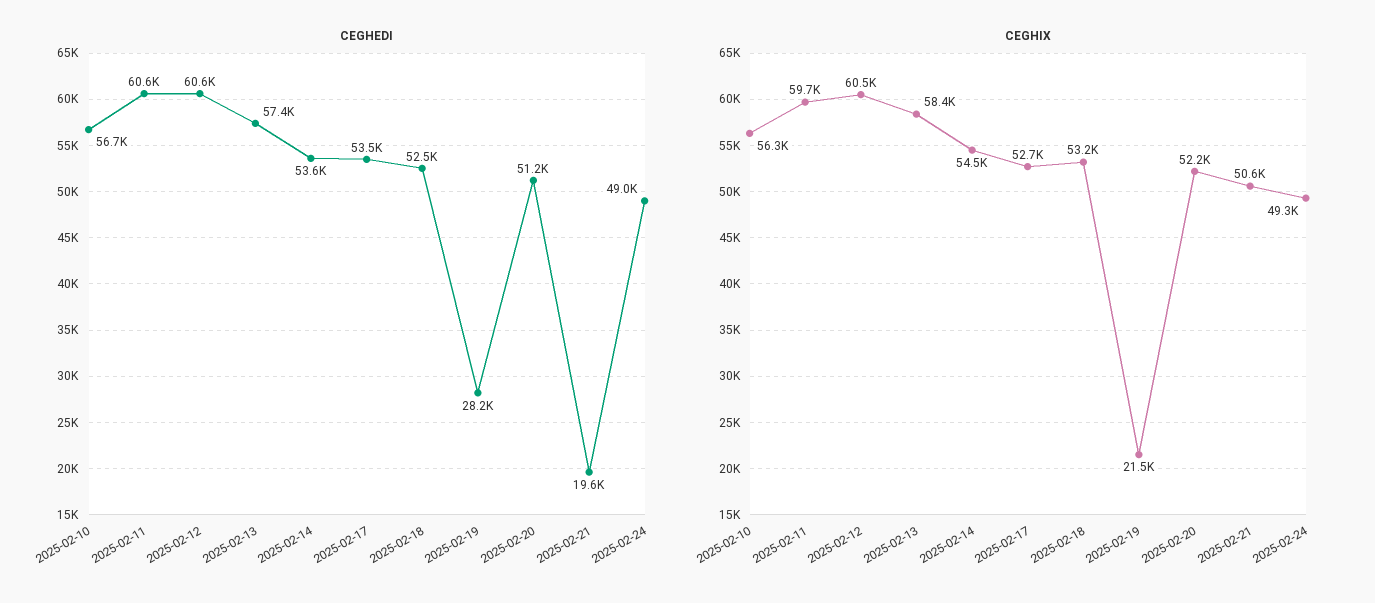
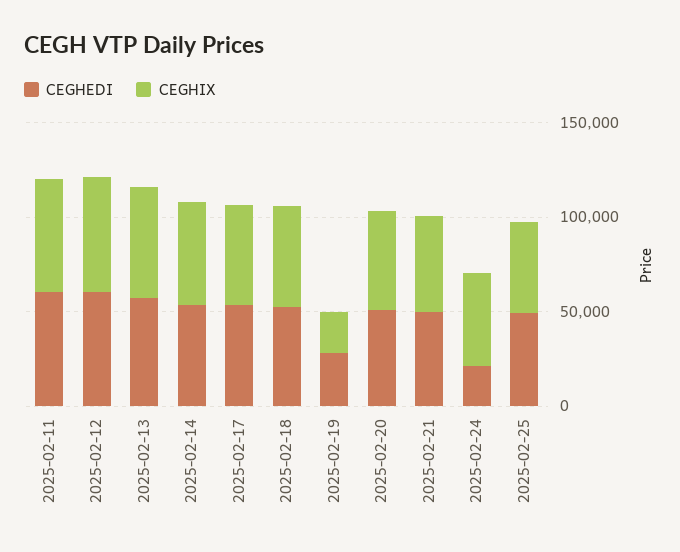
CEGHEDI, 2025-02-10: 56700 -> none
CEGHEDI, 2025-02-21: 19600 -> 50000
CEGHEDI, 2025-02-24: 49000 -> 20000
CEGHIX, 2025-02-10: 56300 -> none
CEGHEDI, 2025-02-25: none -> 50000
CEGHIX, 2025-02-25: none -> 50000

